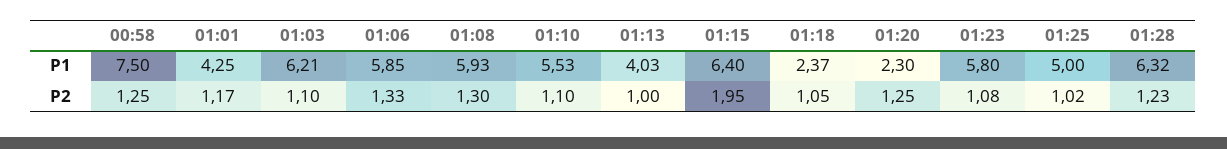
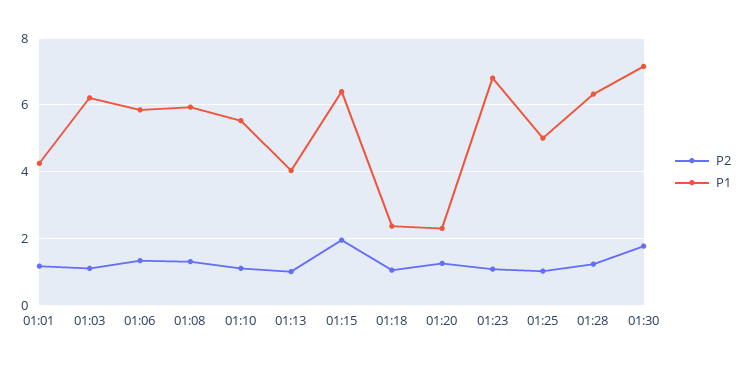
P1, 00:58: 7.5 -> none
P1, 01:23: 5.8 -> 6.8
P2, 00:58: 1.25 -> none
P2, 01:30: none -> 1.8
P1, 01:30: none -> 7.2

